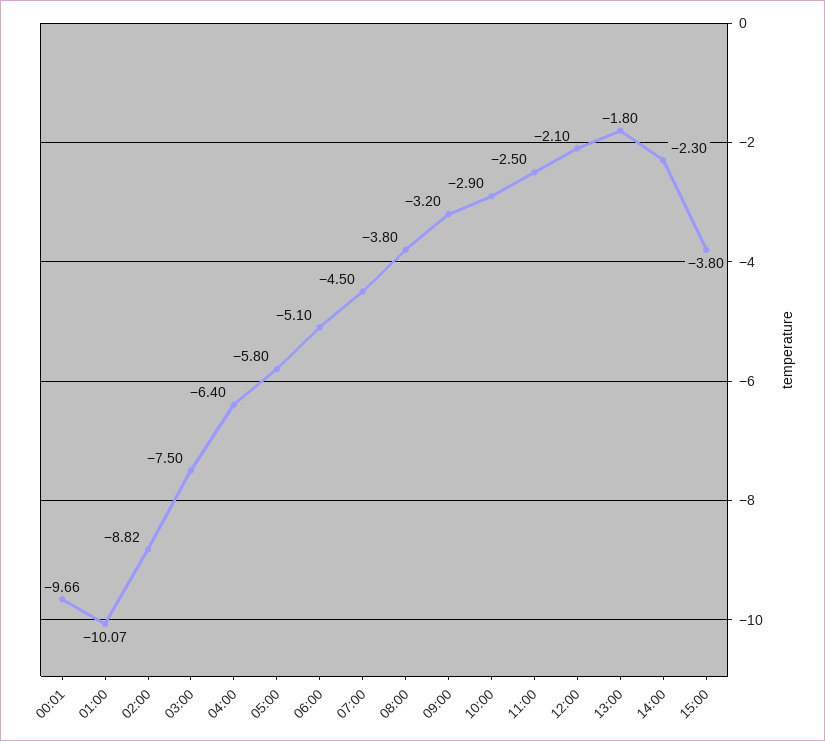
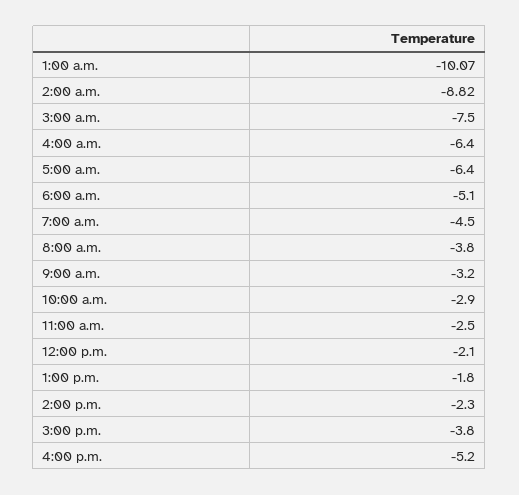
00:01: -9.66 -> none
05:00: -5.8 -> -6.4
4:00 p.m.: none -> -5.2

